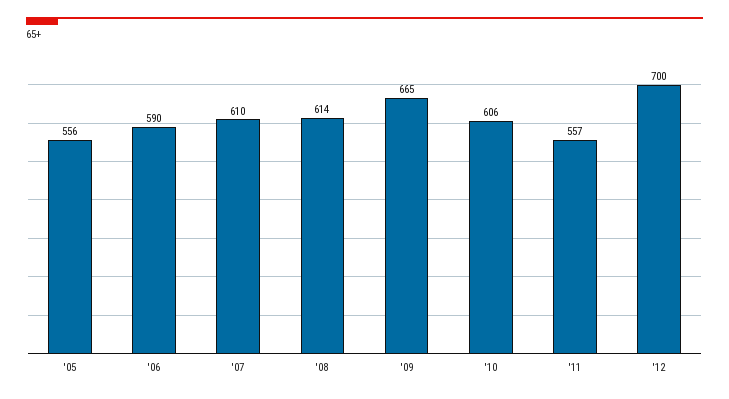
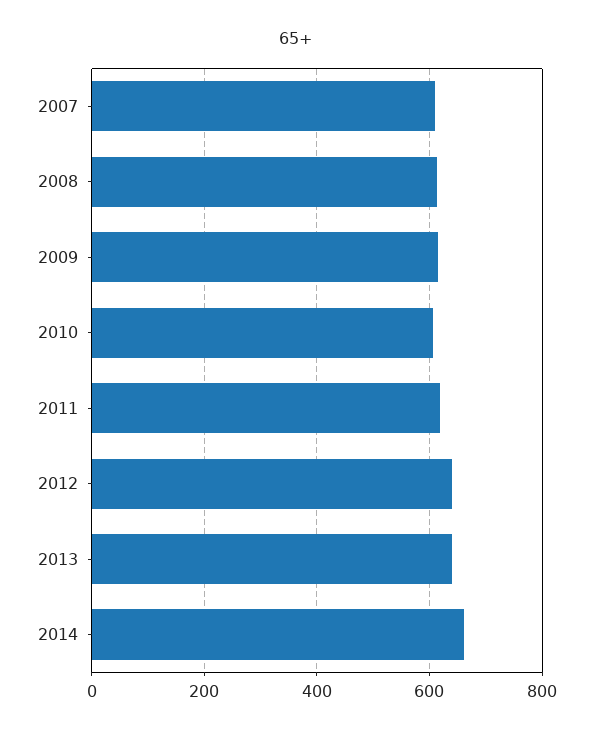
'05: 556 -> none
'06: 590 -> none
'09: 665 -> 620
'11: 557 -> 620
'12: 700 -> 640
2013: none -> 640
2014: none -> 660

